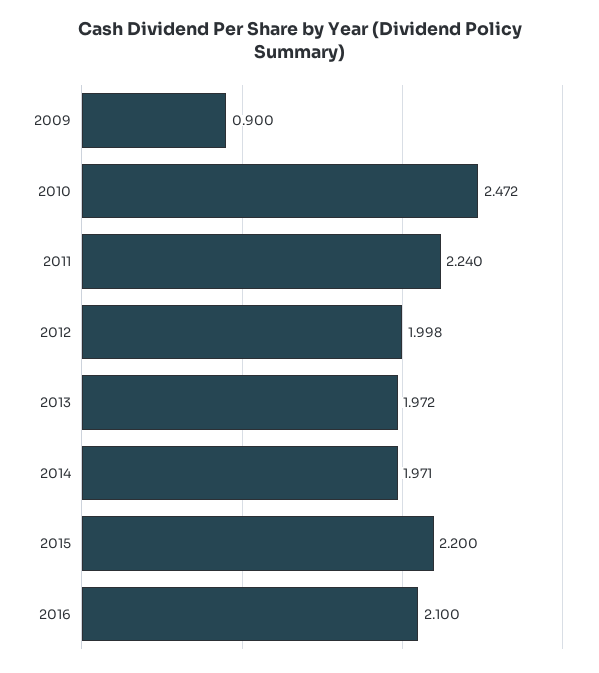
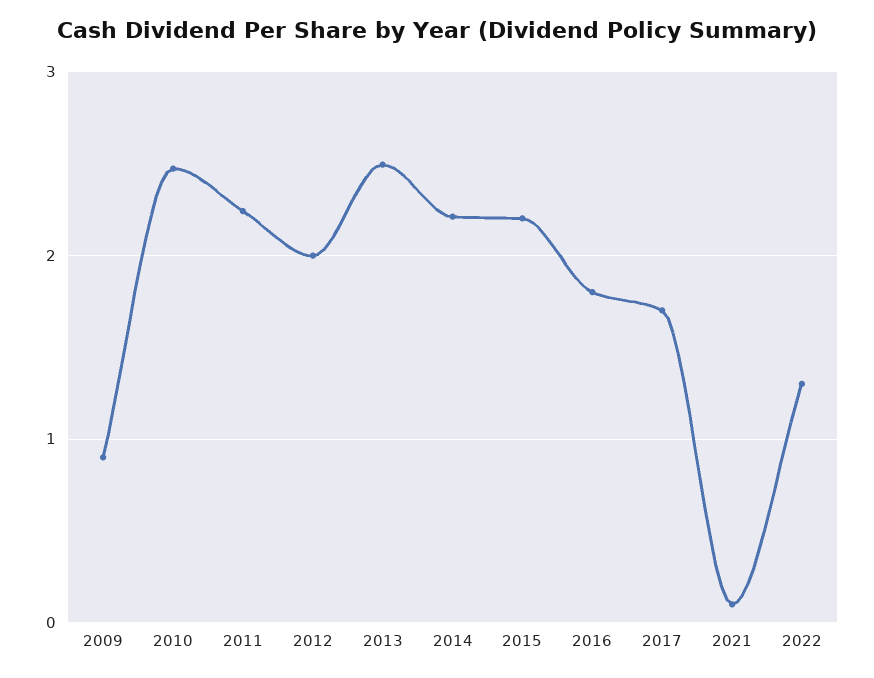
2013: 1.972 -> 2.5
2014: 1.971 -> 2.2
2016: 2.1 -> 1.8
2017: none -> 1.7
2021: none -> 0.1
2022: none -> 1.3

